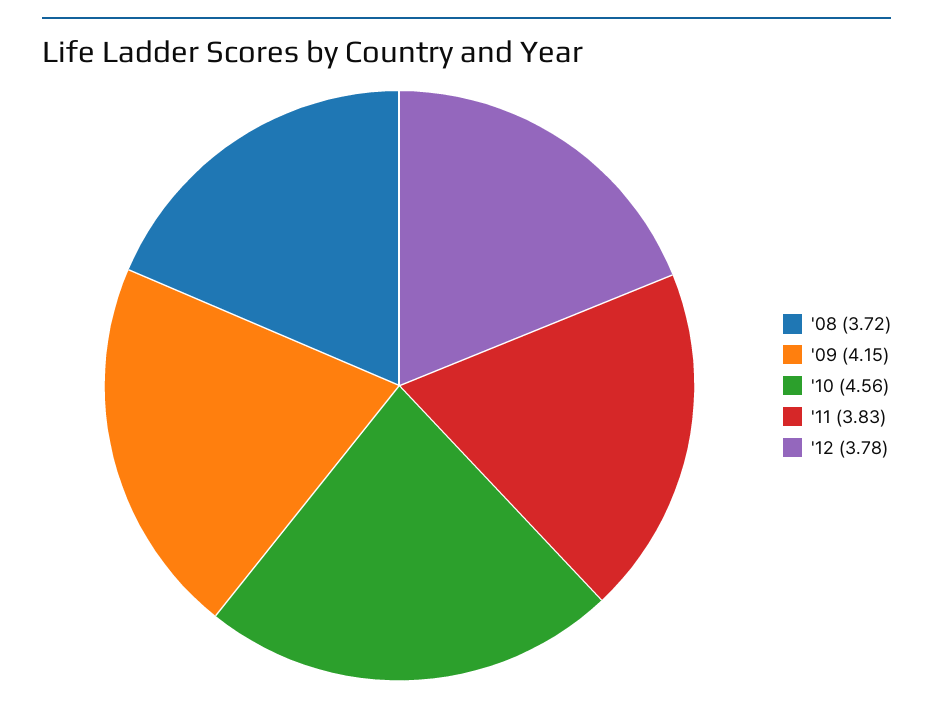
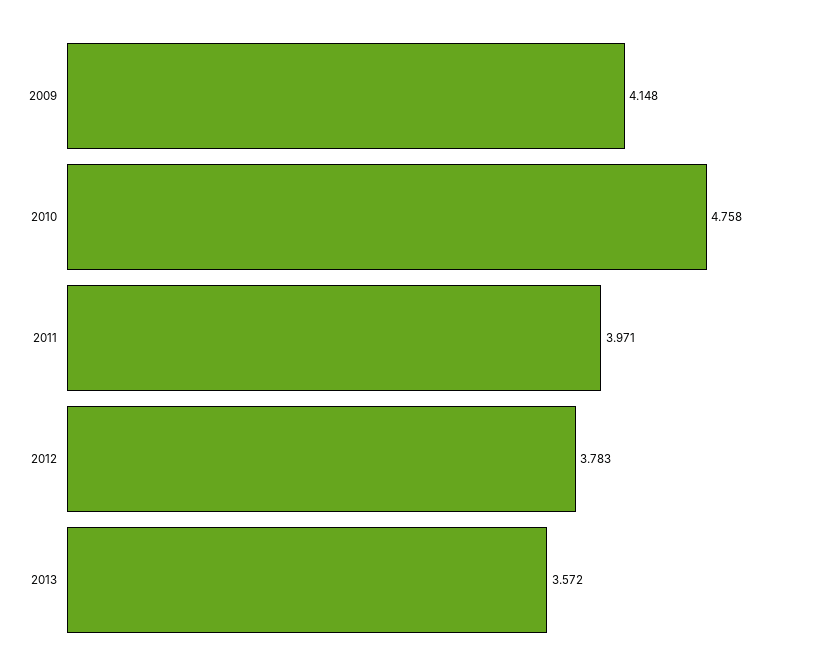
'08: 3.72 -> none
'10: 4.56 -> 4.758
'11: 3.83 -> 3.971
2013: none -> 3.572

